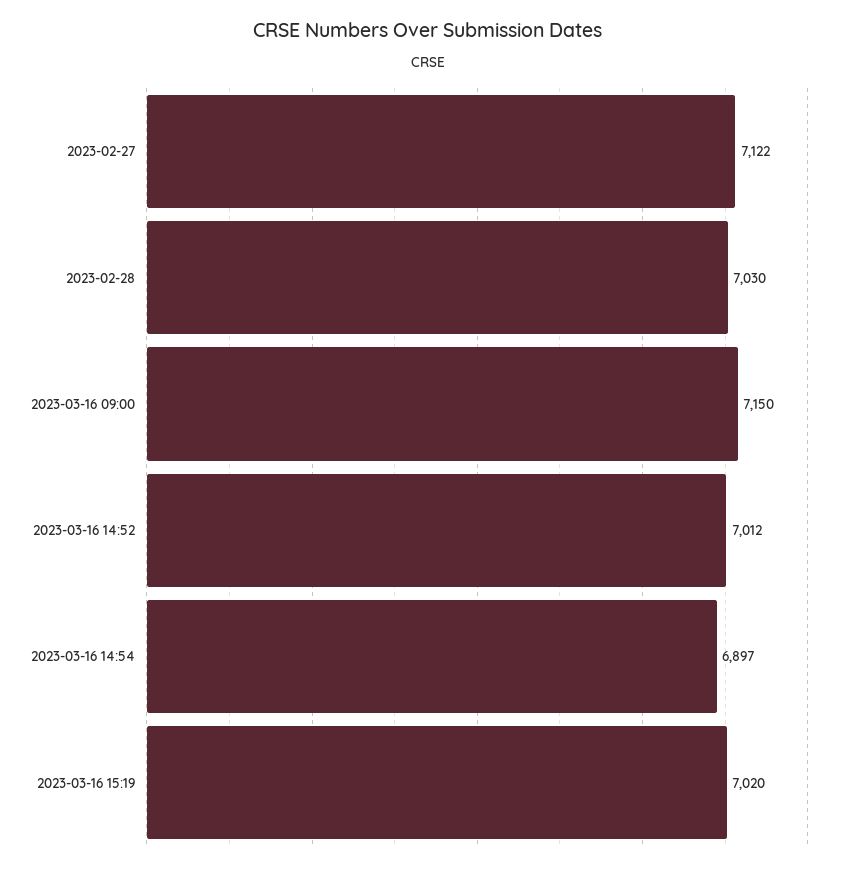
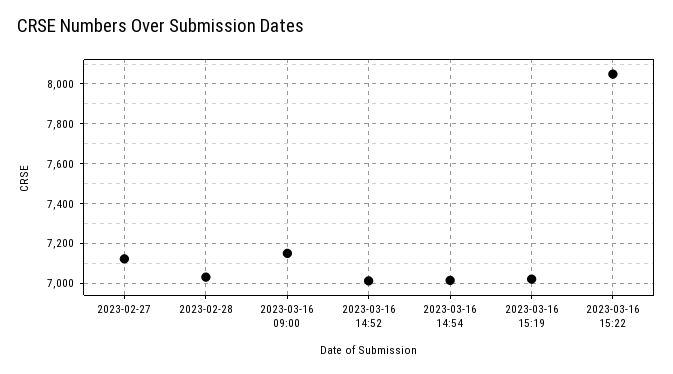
2023-03-16 14:54: 6897 -> 7000
2023-03-16 15:22: none -> 8050

